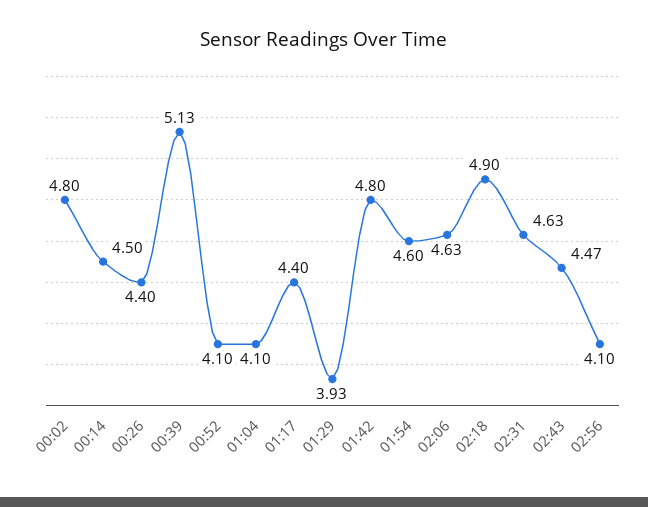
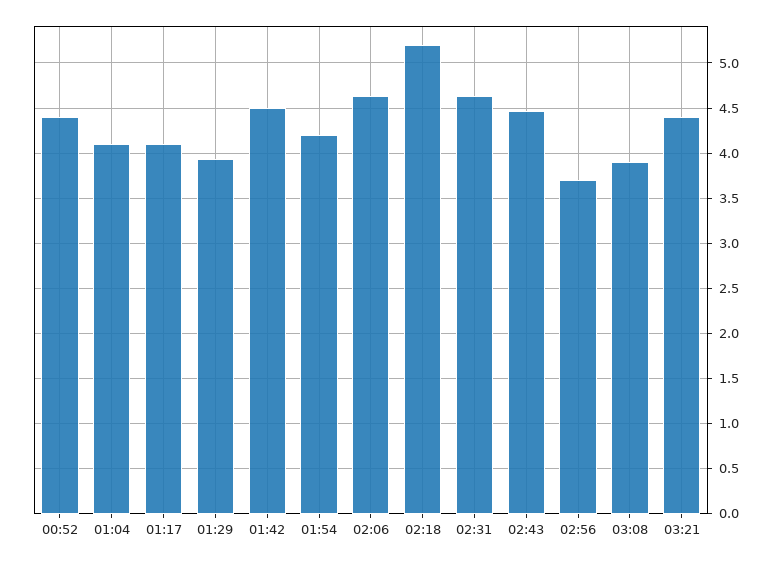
00:02: 4.8 -> none
00:14: 4.5 -> none
00:26: 4.4 -> none
00:39: 5.13 -> none
00:52: 4.1 -> 4.4
01:17: 4.4 -> 4.1
01:42: 4.8 -> 4.5
01:54: 4.6 -> 4.2
02:18: 4.9 -> 5.2
02:56: 4.1 -> 3.7
03:08: none -> 3.9
03:21: none -> 4.4

